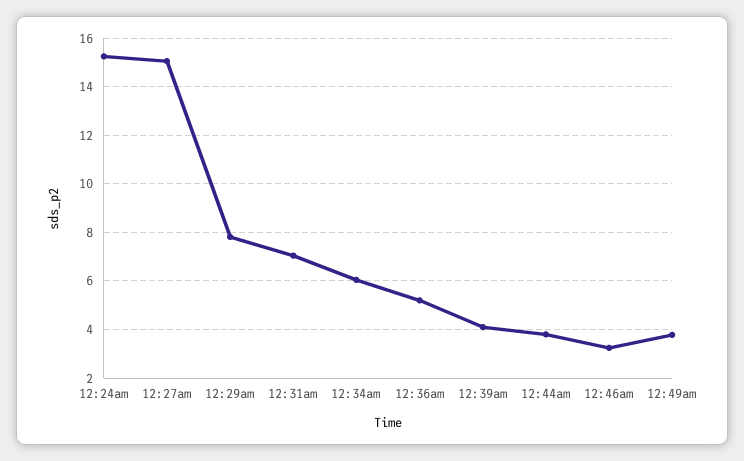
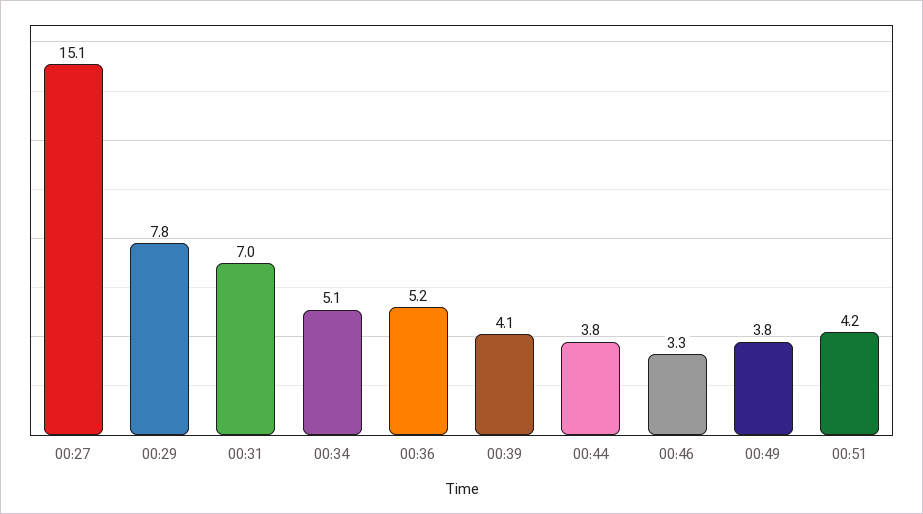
12:24am: 15.25 -> none
12:34am: 6 -> 5.1
00:51: none -> 4.2

